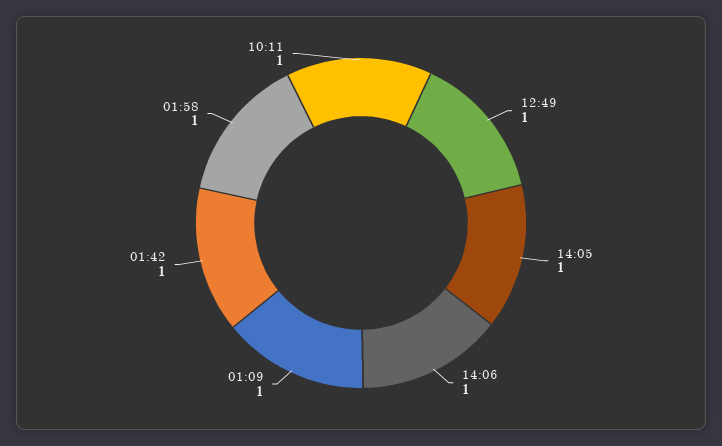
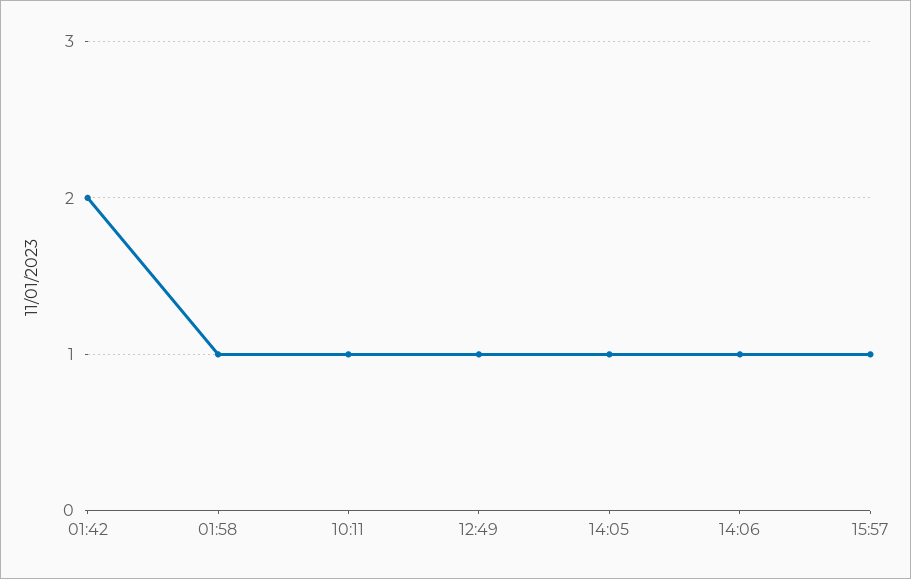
01:09: 1 -> none
01:42: 1 -> 2
15:57: none -> 1

